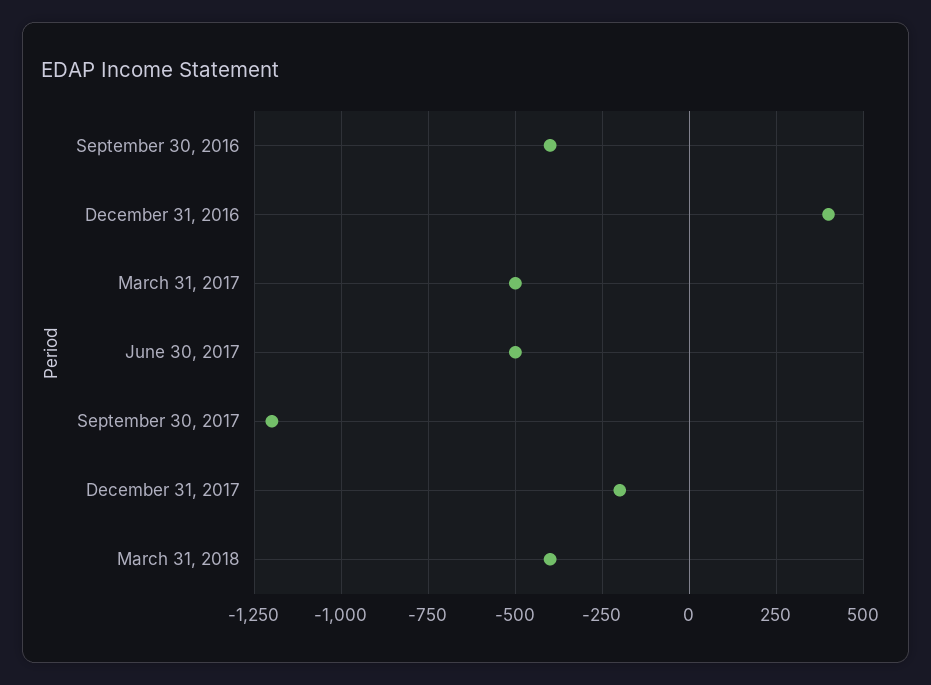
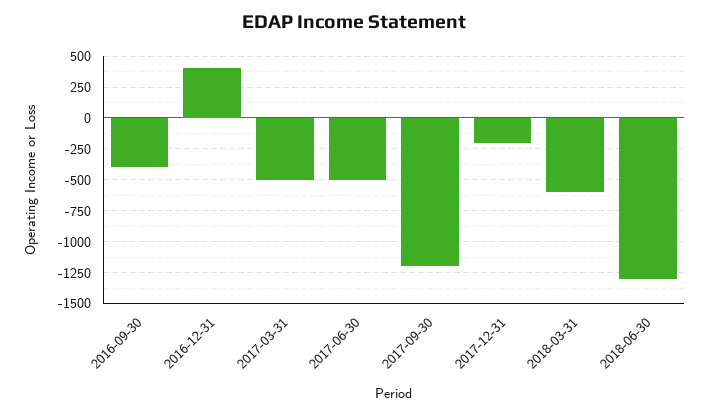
March 31, 2018: -400 -> -600
2018-06-30: none -> -1300

